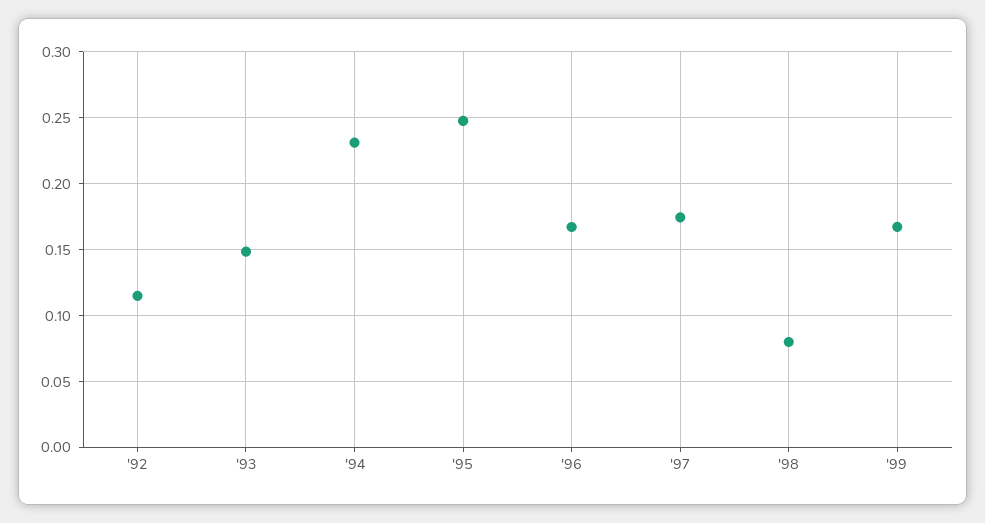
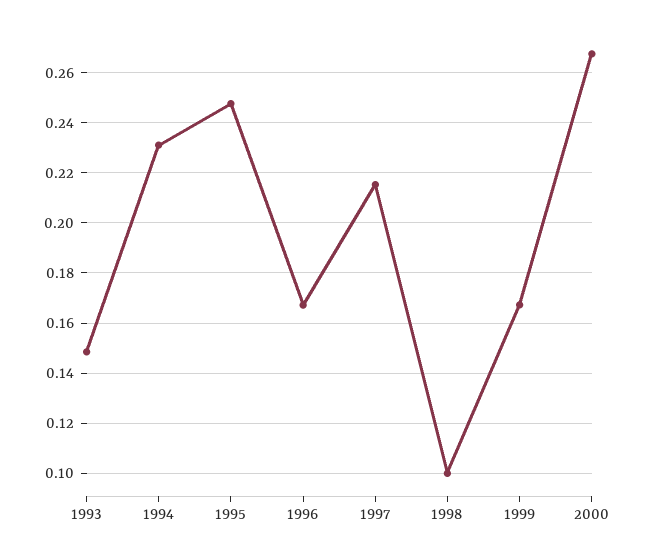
'92: 0.115 -> none
'97: 0.175 -> 0.215
'98: 0.08 -> 0.1
2000: none -> 0.2675

